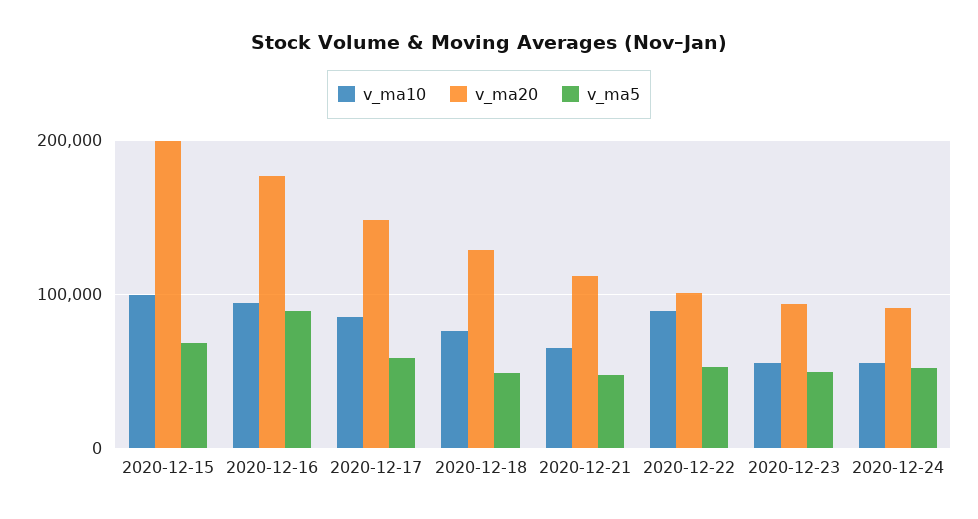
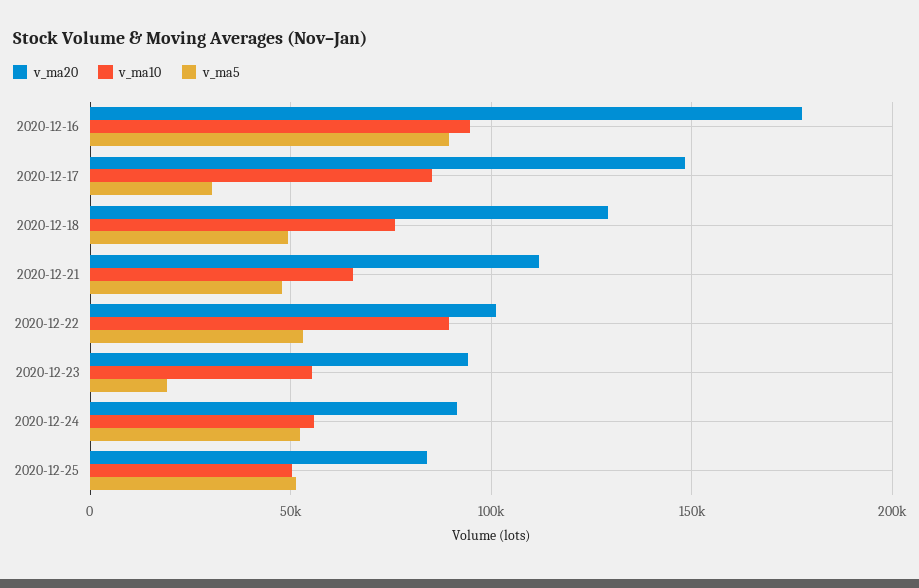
v_ma10, 2020-12-15: 100000 -> none
v_ma20, 2020-12-15: 200000 -> none
v_ma5, 2020-12-15: 70000 -> none
v_ma5, 2020-12-17: 60000 -> 30000
v_ma5, 2020-12-23: 50000 -> 20000
v_ma20, 2020-12-25: none -> 85000
v_ma10, 2020-12-25: none -> 50000
v_ma5, 2020-12-25: none -> 50000

